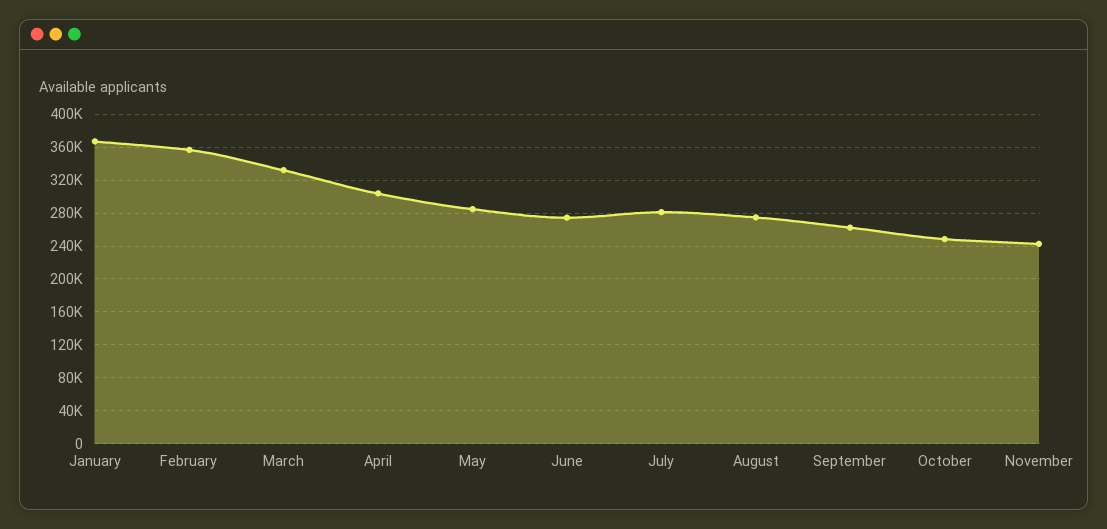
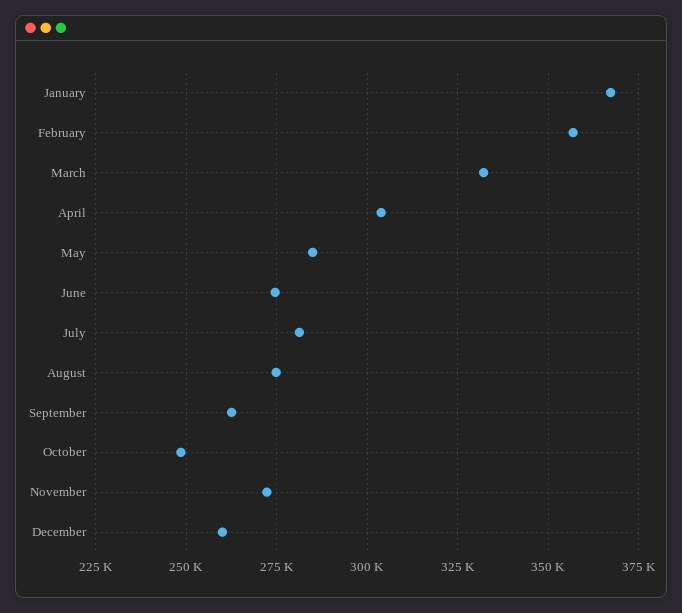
November: 240000 -> 272500
December: none -> 260000

